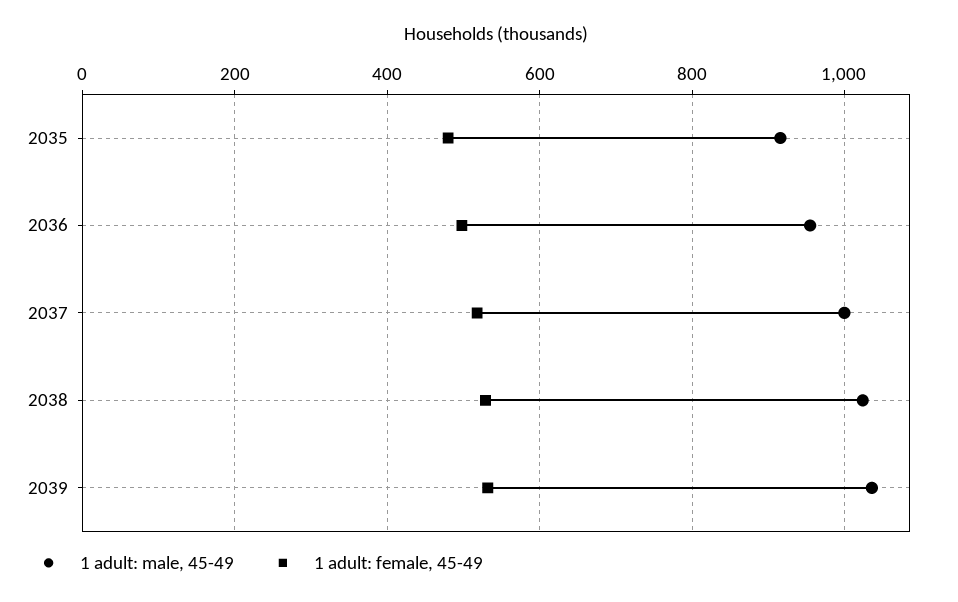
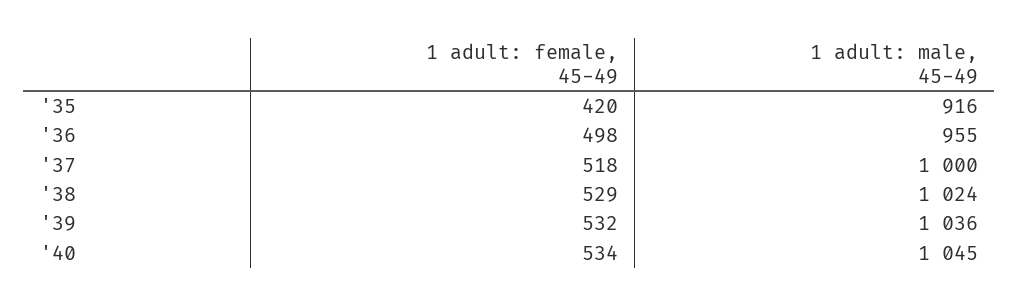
1 adult: female, 45-49, 2035: 480 -> 420
1 adult: female, 45-49, '40: none -> 534
1 adult: male, 45-49, '40: none -> 1045

